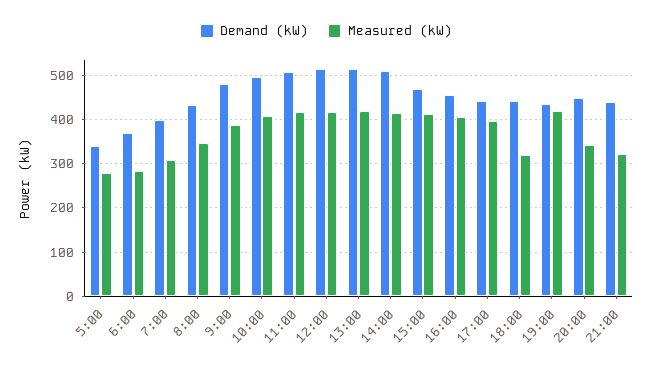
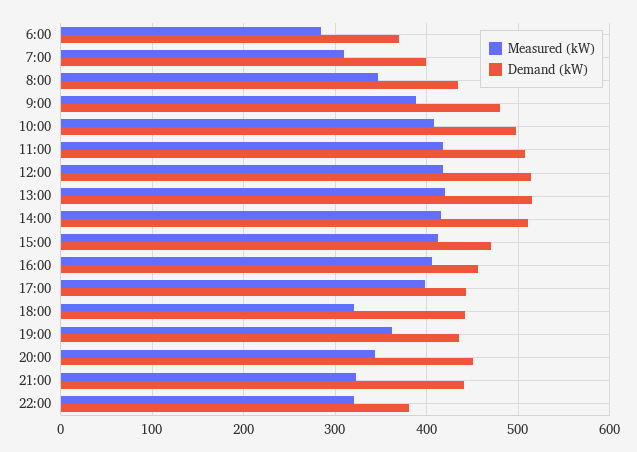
Demand (kW), 5:00: 340 -> none
Measured (kW), 5:00: 280 -> none
Measured (kW), 19:00: 420 -> 360
Measured (kW), 22:00: none -> 320
Demand (kW), 22:00: none -> 380

